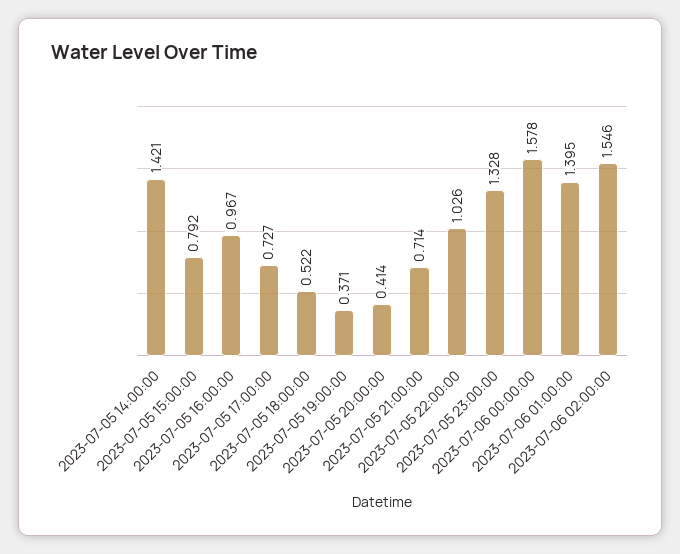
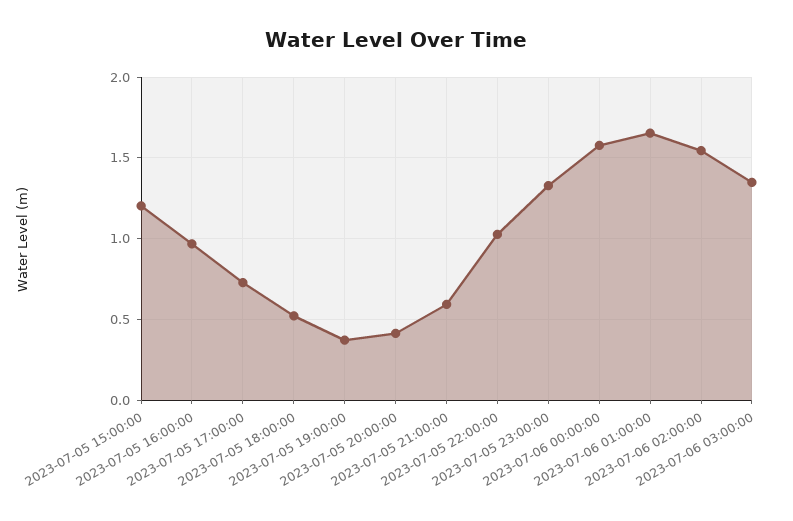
2023-07-05 14:00:00: 1.421 -> none
2023-07-05 15:00:00: 0.792 -> 1.2
2023-07-05 21:00:00: 0.714 -> 0.6
2023-07-06 01:00:00: 1.395 -> 1.65
2023-07-06 03:00:00: none -> 1.35

